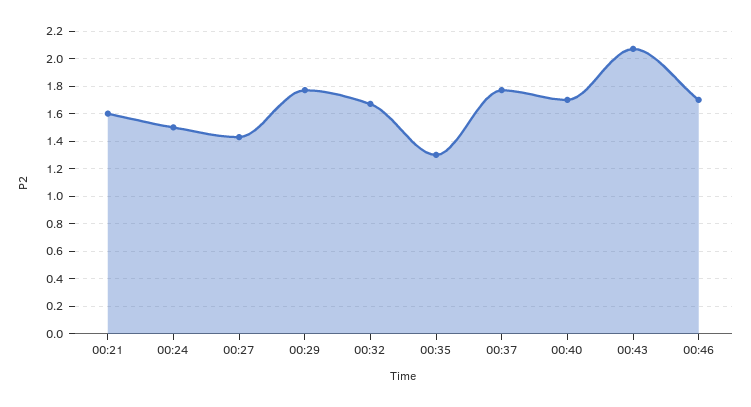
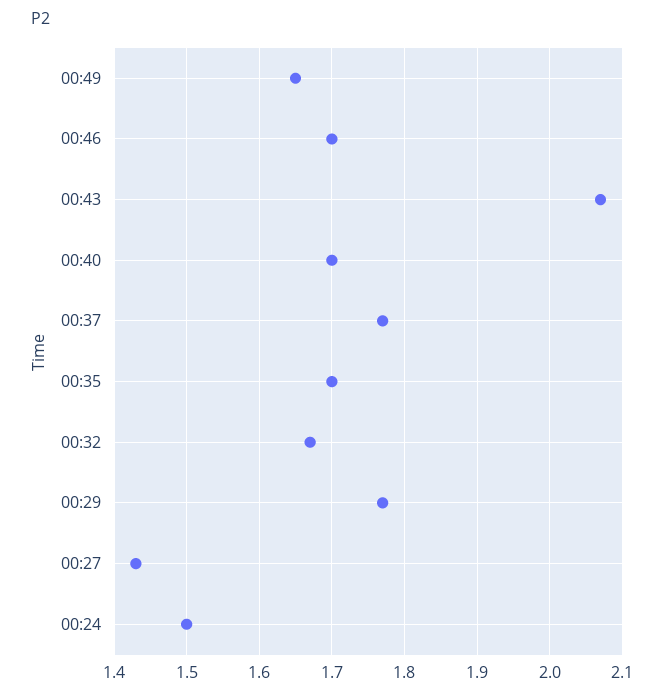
00:21: 1.6 -> none
00:35: 1.3 -> 1.7
00:49: none -> 1.65

